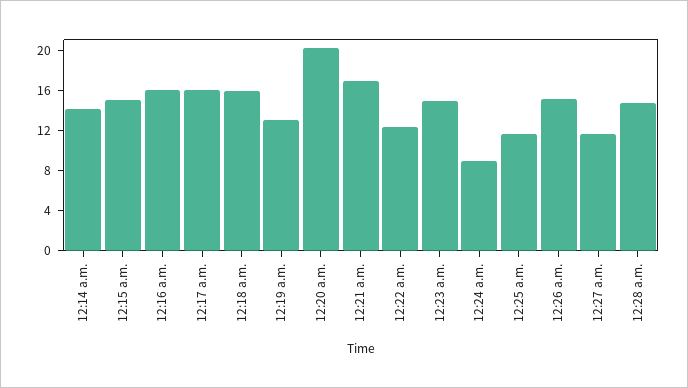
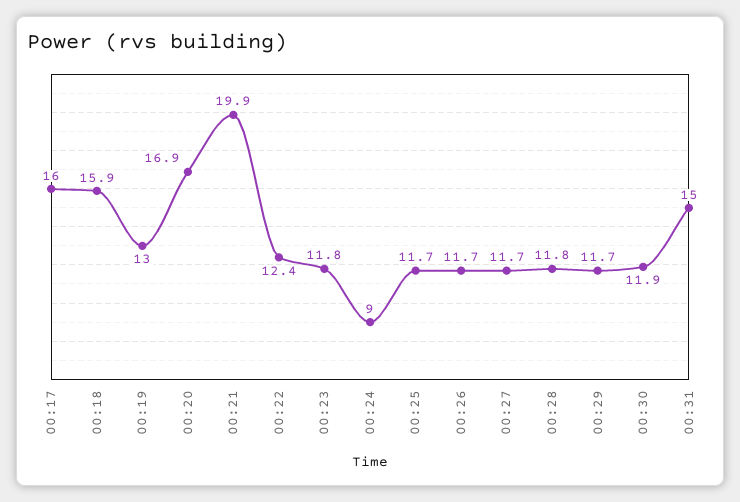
12:14 a.m.: 14 -> none
12:15 a.m.: 15 -> none
12:16 a.m.: 16 -> none
12:20 a.m.: 20 -> 16.9
12:21 a.m.: 17 -> 19.9
12:23 a.m.: 15 -> 11.8
12:26 a.m.: 15 -> 11.7
12:28 a.m.: 15 -> 11.8
00:29: none -> 11.7
00:30: none -> 11.9
00:31: none -> 15

